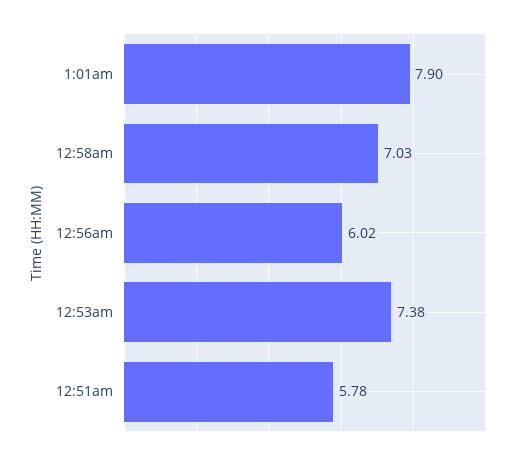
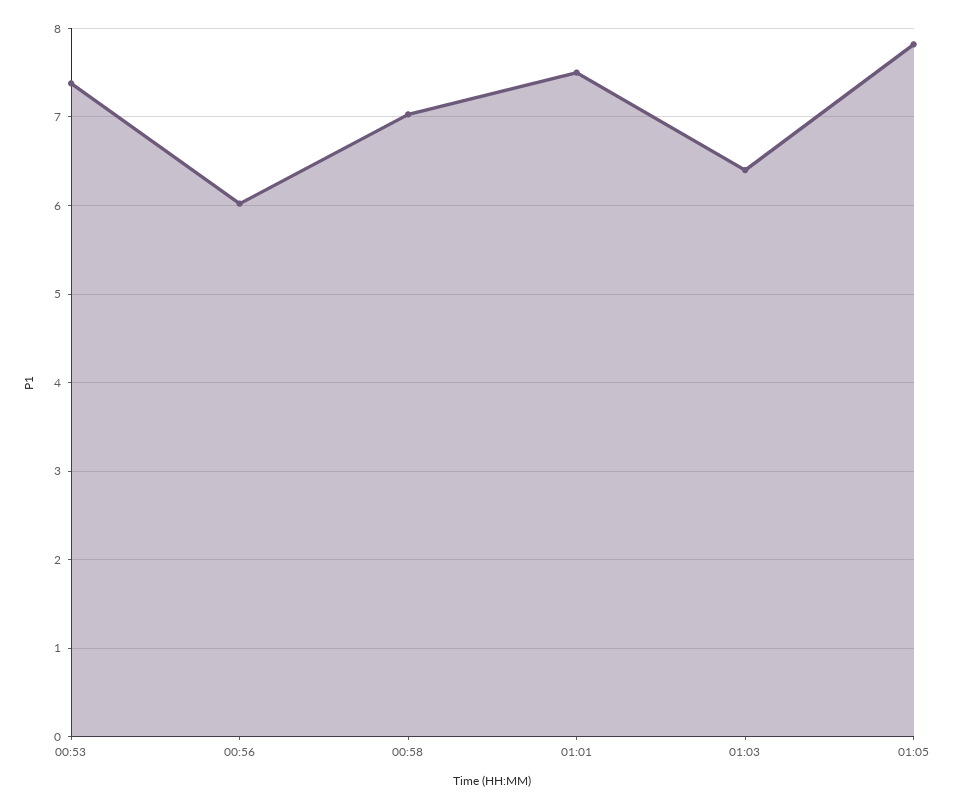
1:01am: 7.9 -> 7.5
12:51am: 5.78 -> none
01:03: none -> 6.4
01:05: none -> 7.8

